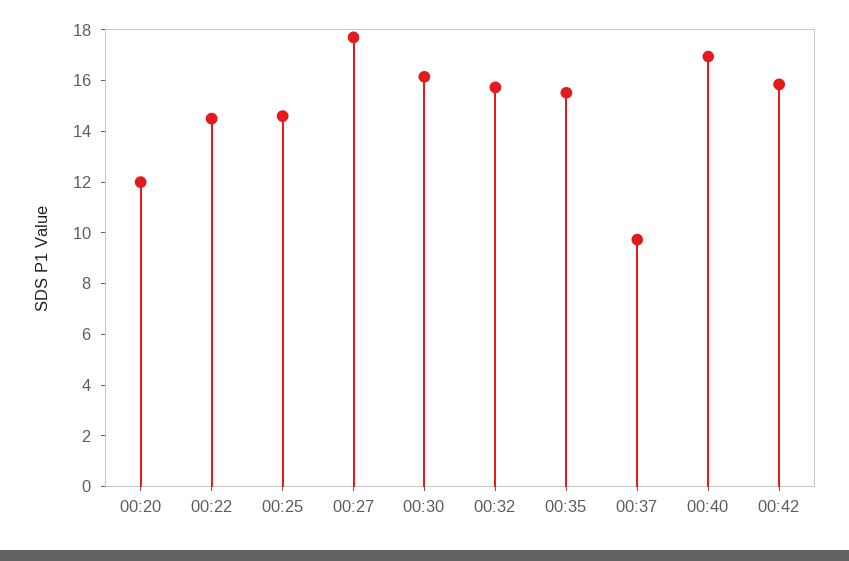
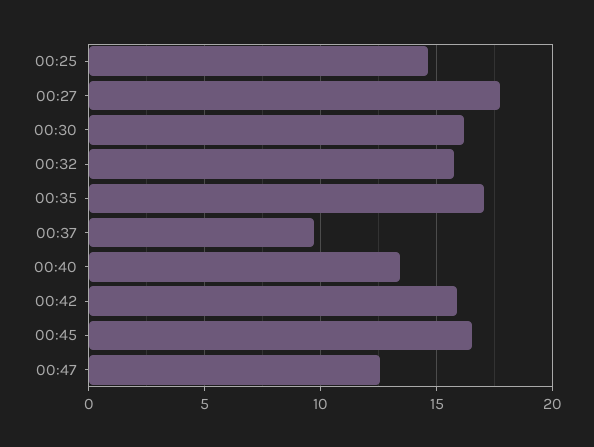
00:20: 12 -> none
00:22: 14.5 -> none
00:35: 15.5 -> 17
00:40: 17 -> 13.5
00:45: none -> 16.5
00:47: none -> 12.5

